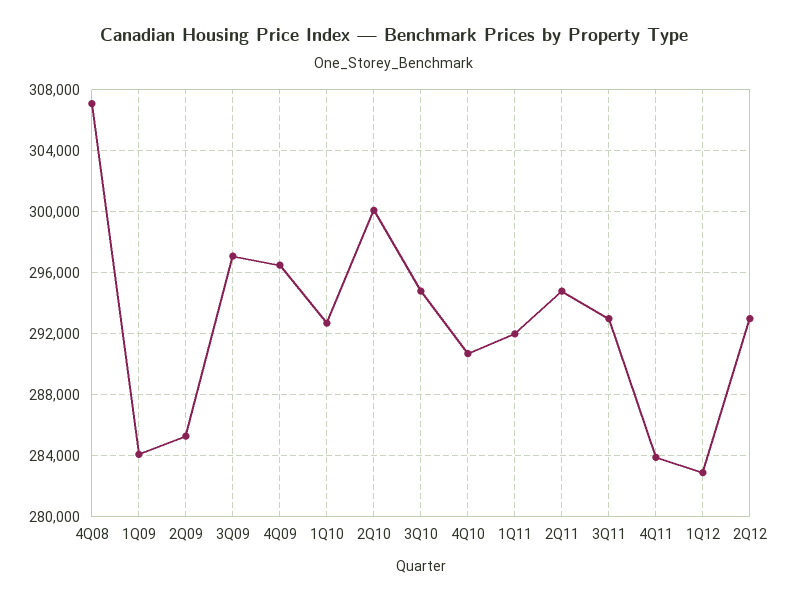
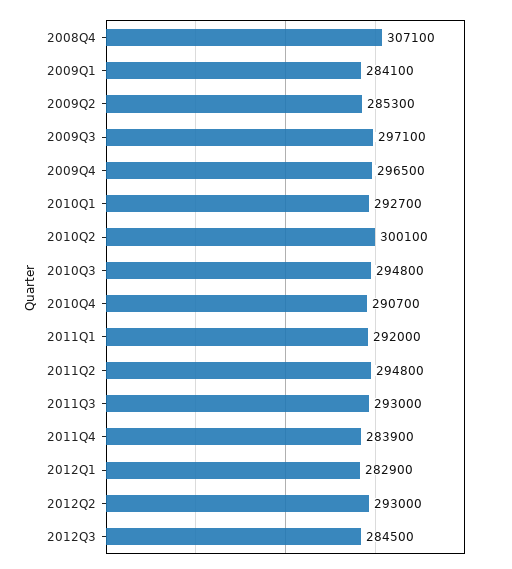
2012Q3: none -> 284500

